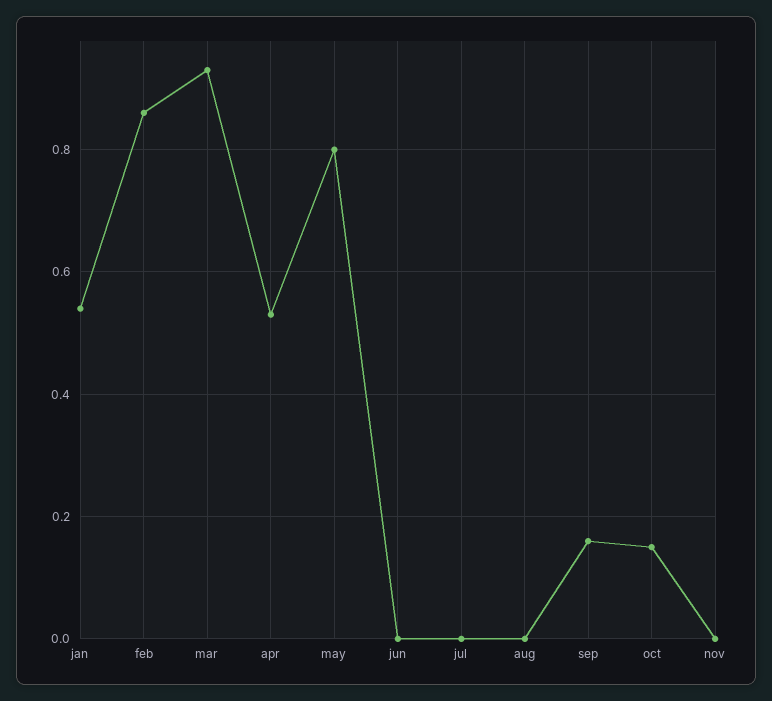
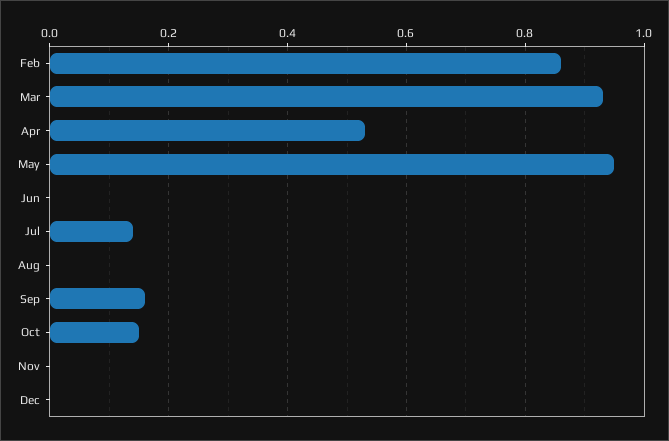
jan: 0.55 -> none
may: 0.8 -> 0.95
jul: 0 -> 0.15
Dec: none -> 0

